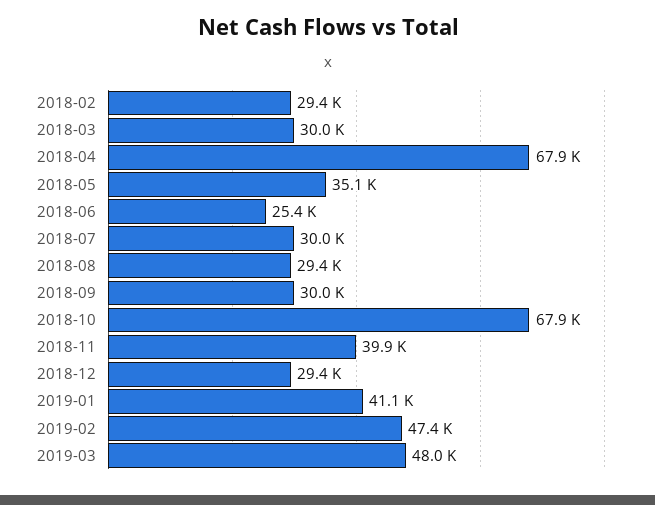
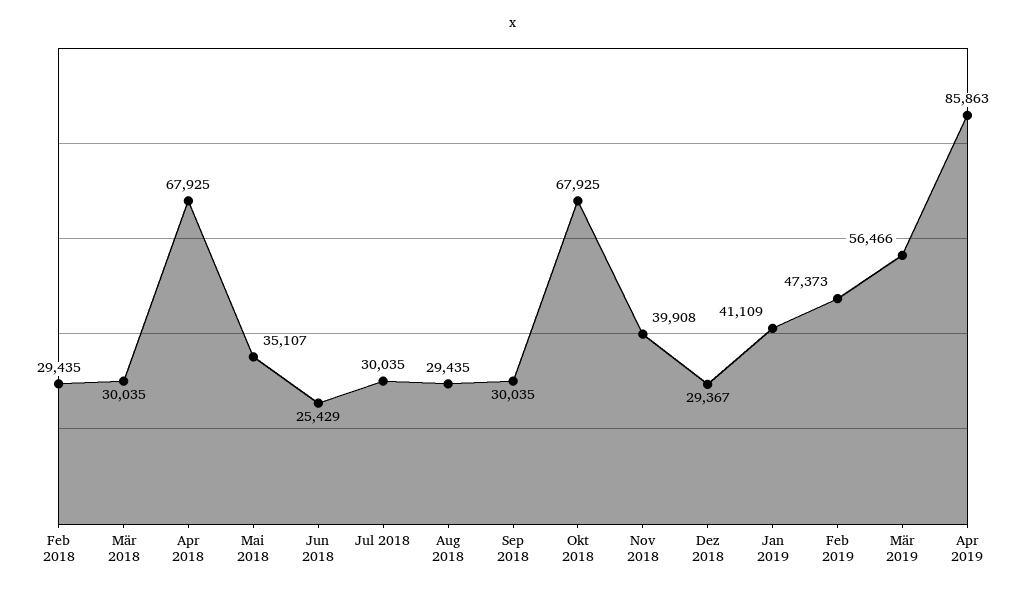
2019-03: 48000 -> 56466
Apr 2019: none -> 85863

